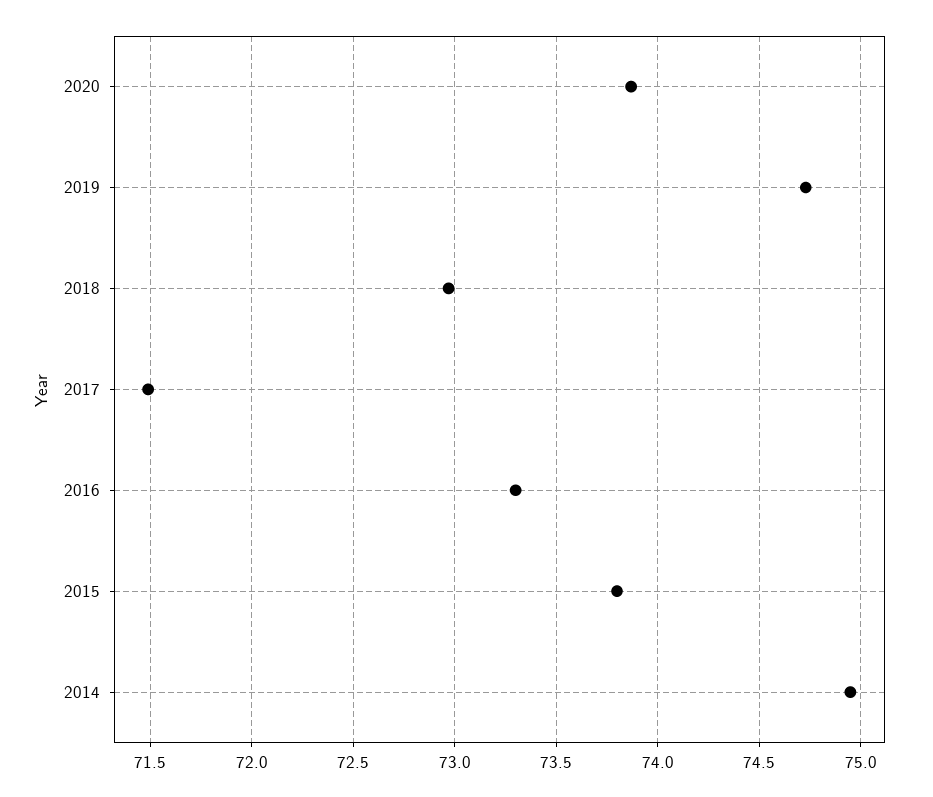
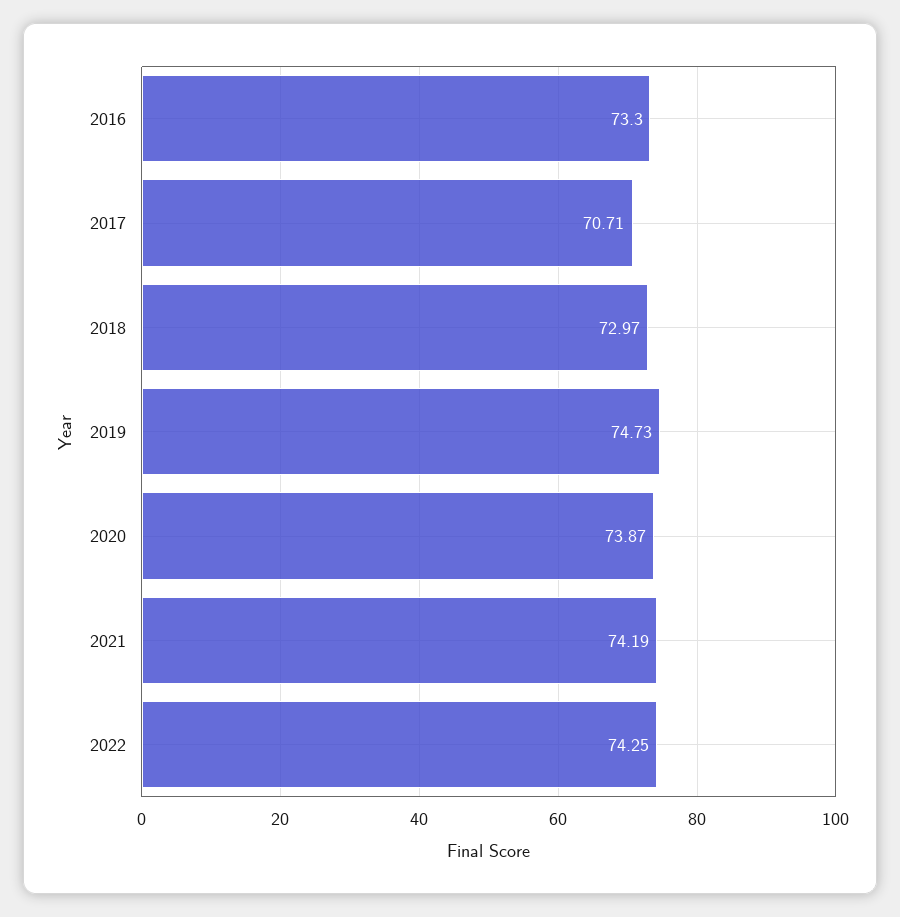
2017: 71.5 -> 70.71
2015: 73.8 -> none
2014: 74.95 -> none
2021: none -> 74.19
2022: none -> 74.25

